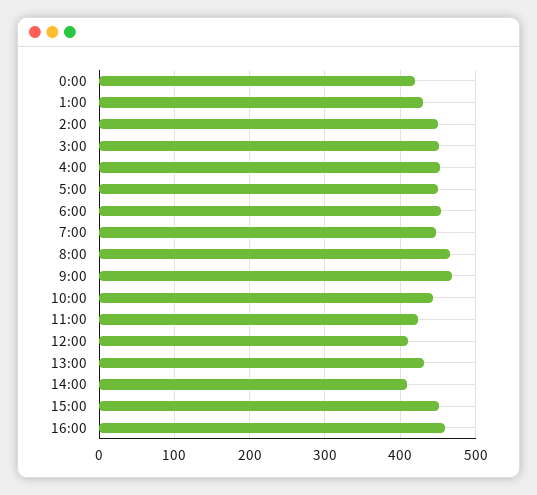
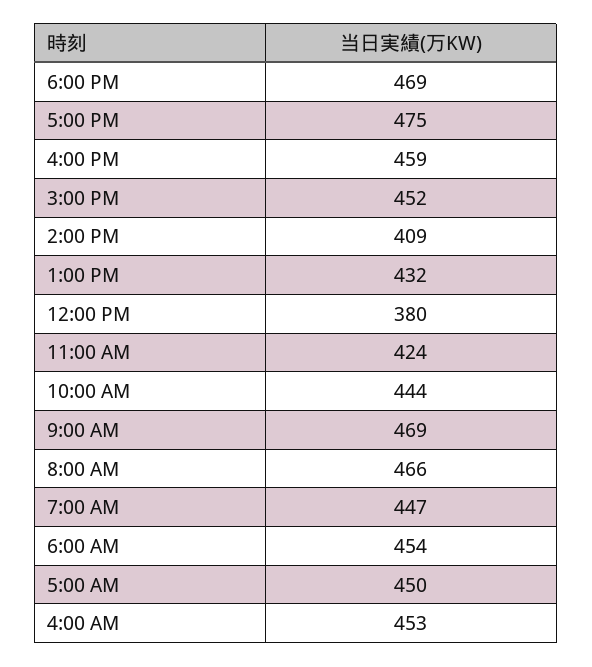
0:00: 420 -> none
1:00: 430 -> none
2:00: 450 -> none
3:00: 450 -> none
12:00: 410 -> 380
6:00 PM: none -> 469
5:00 PM: none -> 475

